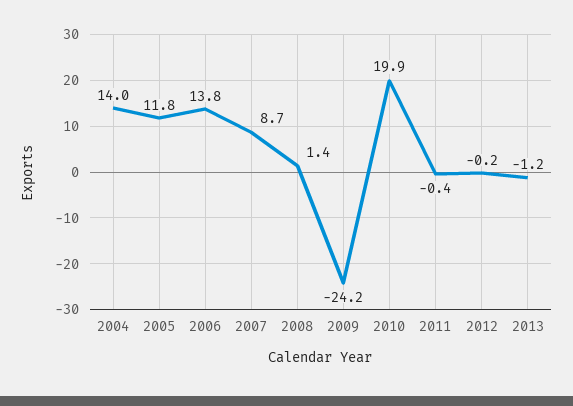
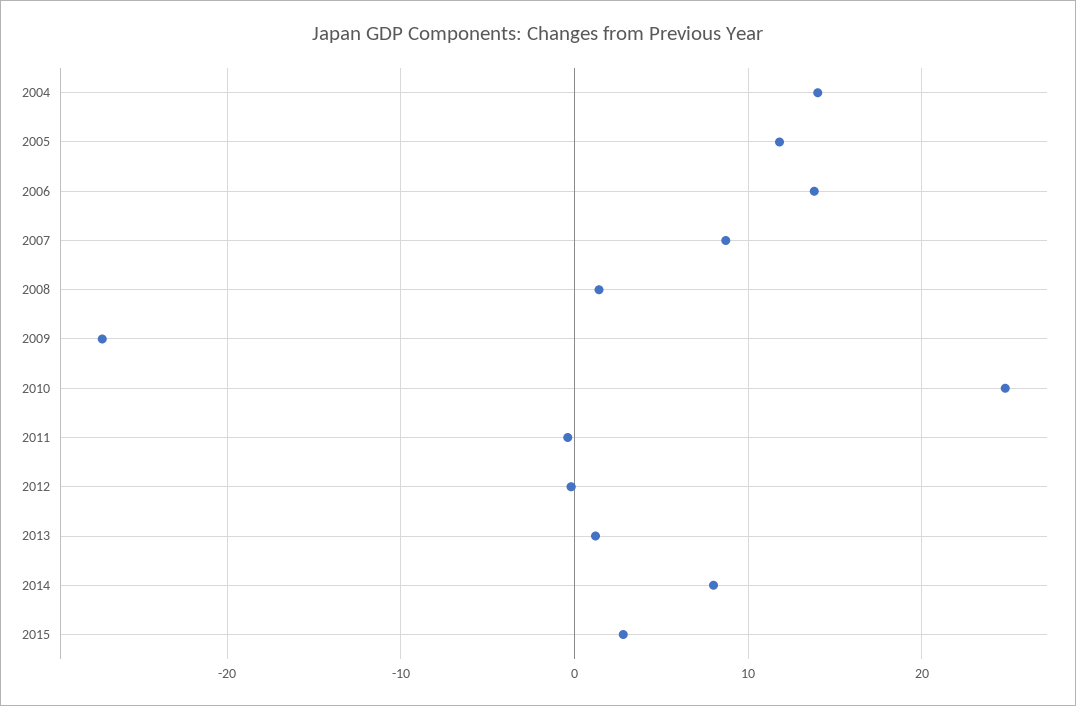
2009: -24.2 -> -27
2010: 19.9 -> 25
2013: -1.2 -> 1
2014: none -> 8
2015: none -> 3

